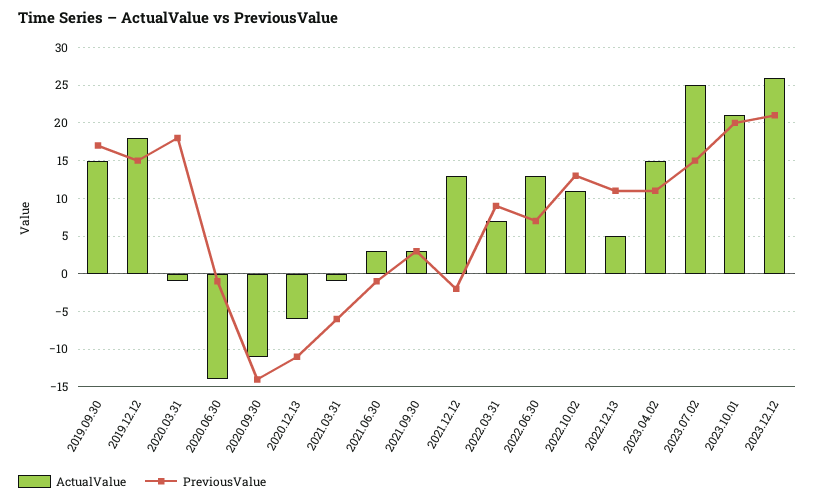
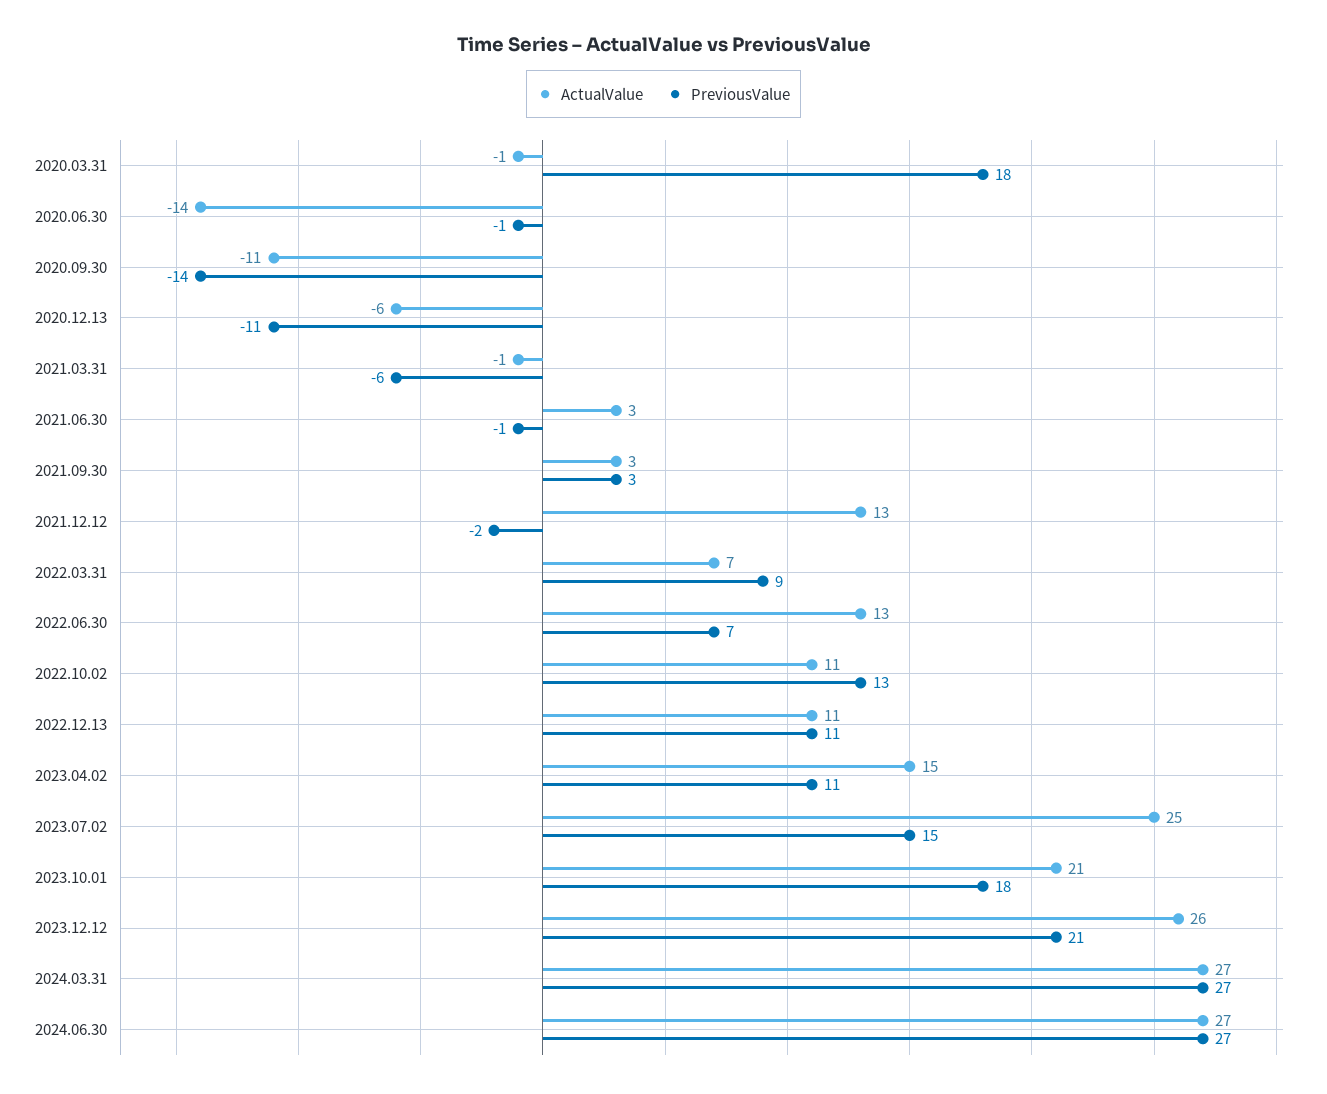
ActualValue, 2019.09.30: 15 -> none
PreviousValue, 2019.09.30: 17 -> none
ActualValue, 2019.12.12: 18 -> none
PreviousValue, 2019.12.12: 15 -> none
ActualValue, 2022.12.13: 5 -> 11
PreviousValue, 2023.10.01: 20 -> 18
ActualValue, 2024.03.31: none -> 27
PreviousValue, 2024.03.31: none -> 27
ActualValue, 2024.06.30: none -> 27
PreviousValue, 2024.06.30: none -> 27

